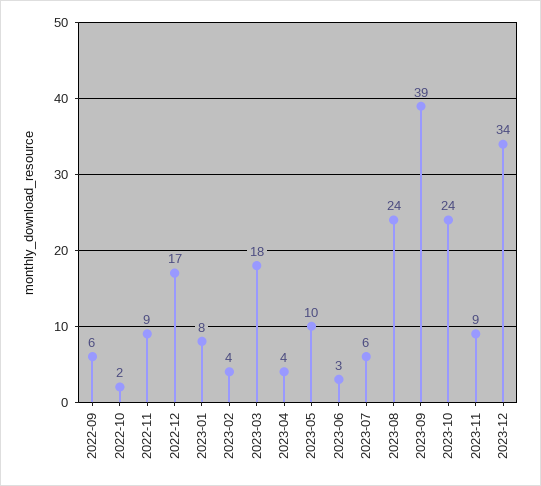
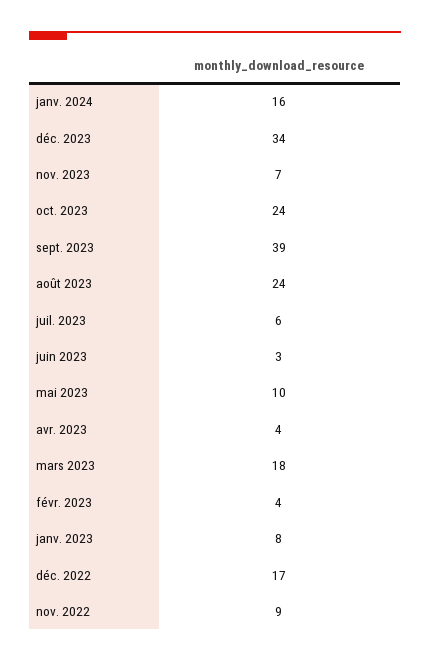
2022-09: 6 -> none
2022-10: 2 -> none
2023-11: 9 -> 7
janv. 2024: none -> 16

